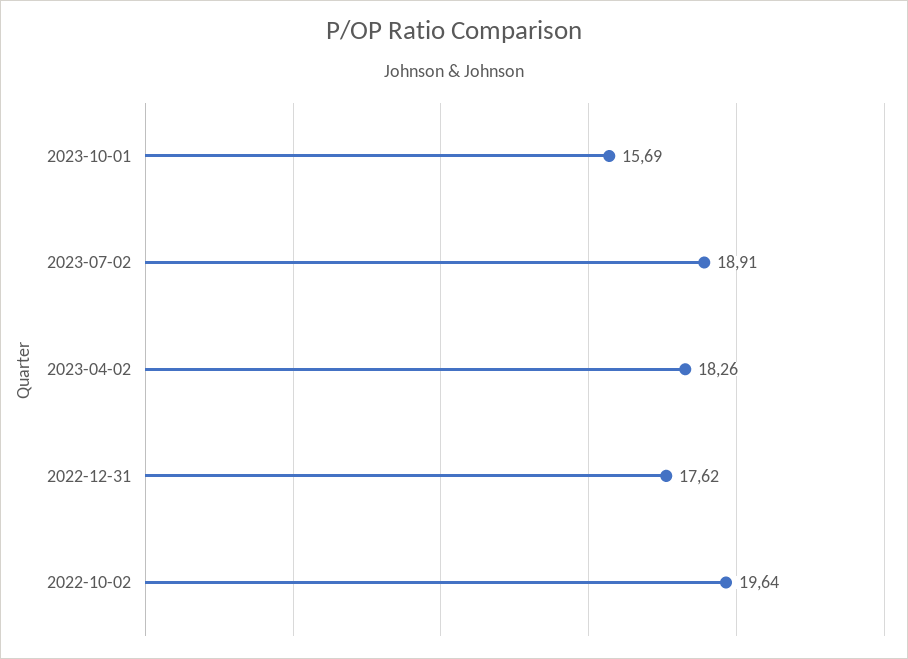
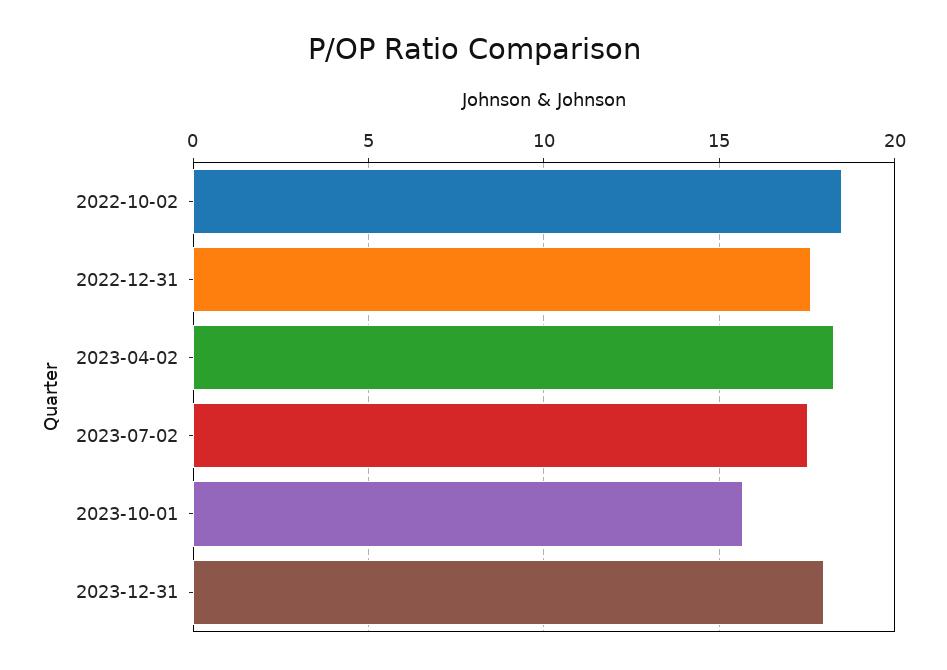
2023-07-02: 18.91 -> 17.5
2022-10-02: 19.64 -> 18.5
2023-12-31: none -> 18

